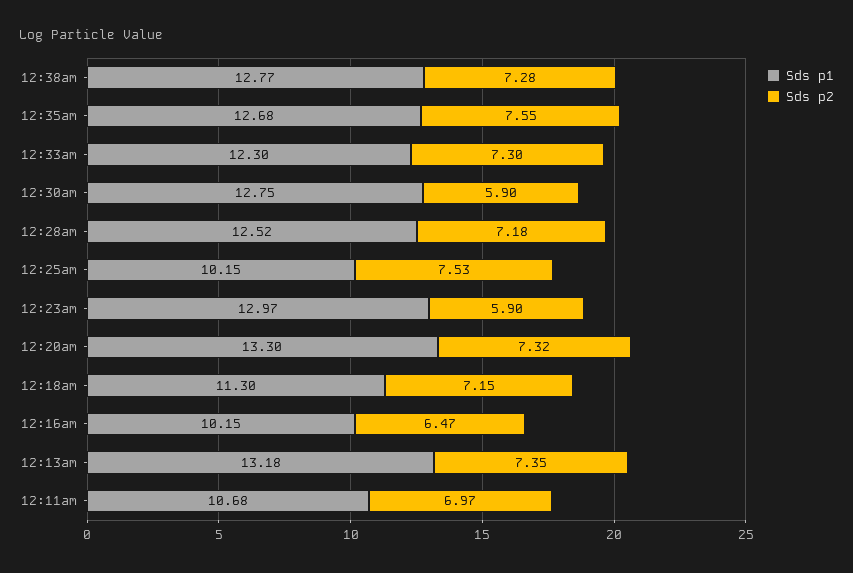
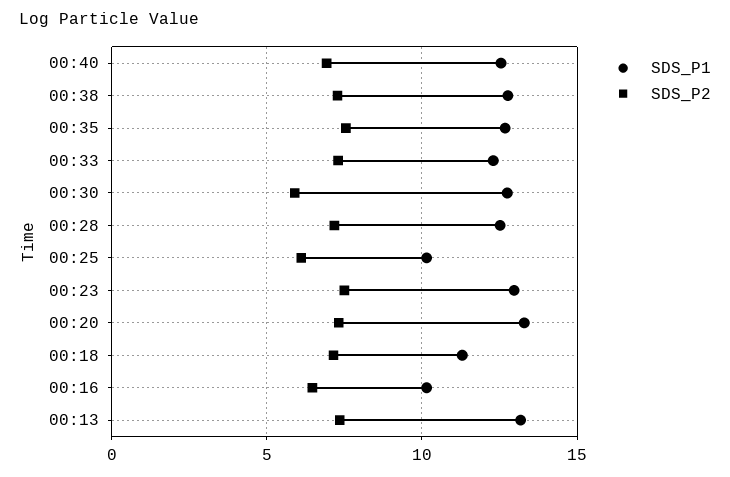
Sds p2, 12:25am: 7.53 -> 6
Sds p2, 12:23am: 5.9 -> 7.5
Sds p1, 12:11am: 10.68 -> none
Sds p2, 12:11am: 6.97 -> none
Sds p1, 00:40: none -> 12.5
Sds p2, 00:40: none -> 7

